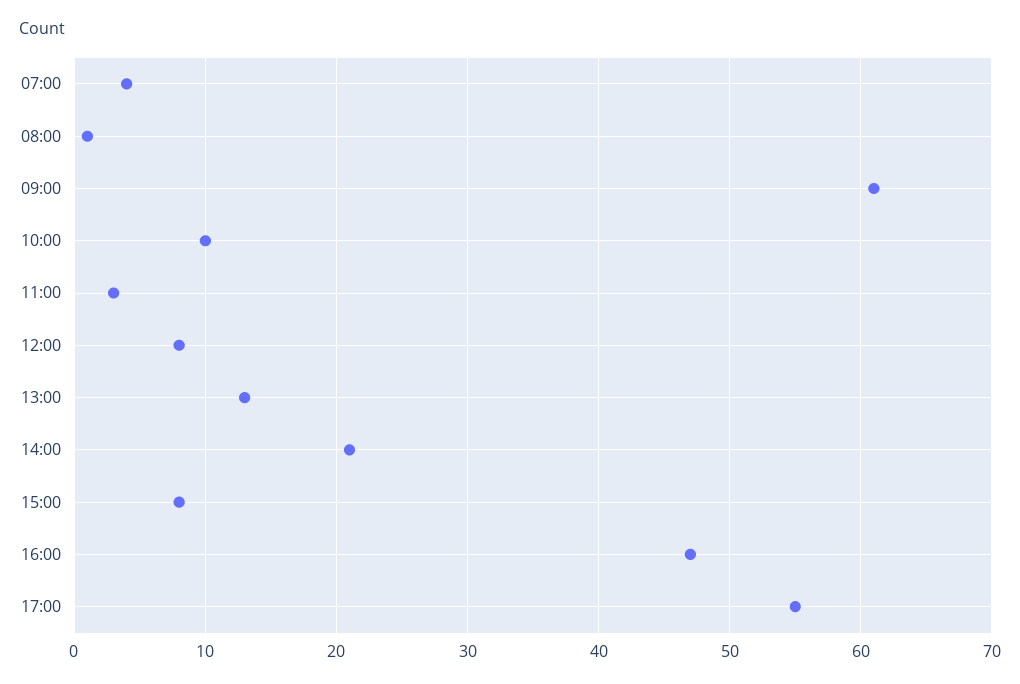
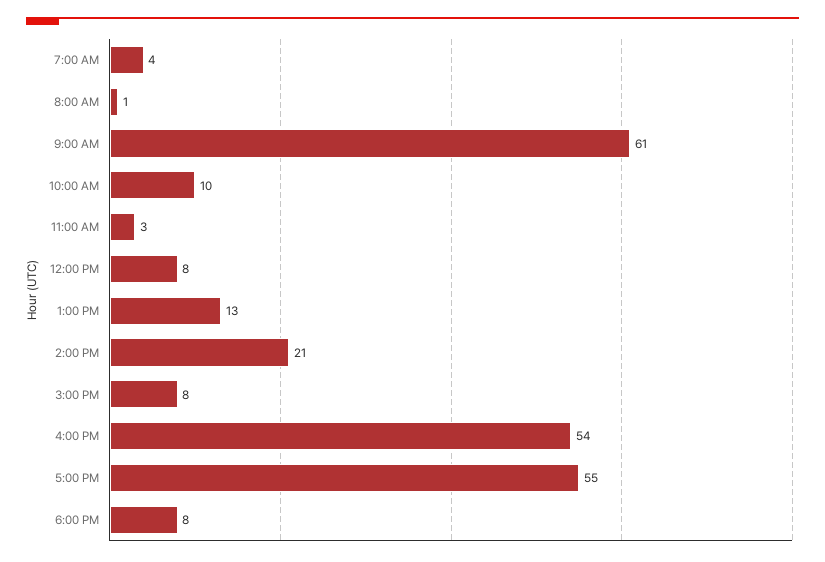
16:00: 47 -> 54
6:00 PM: none -> 8

